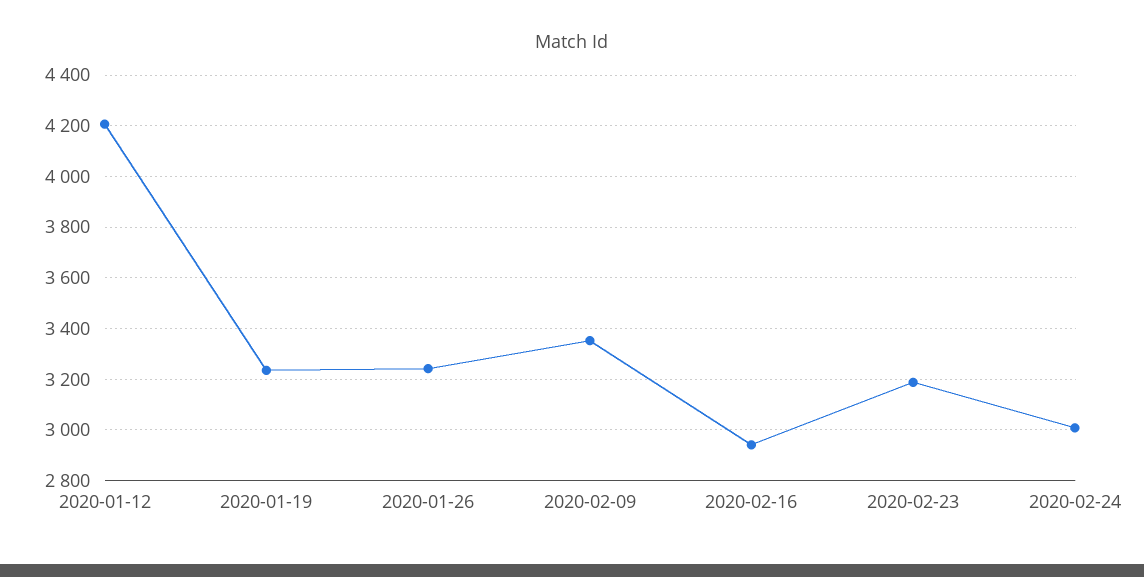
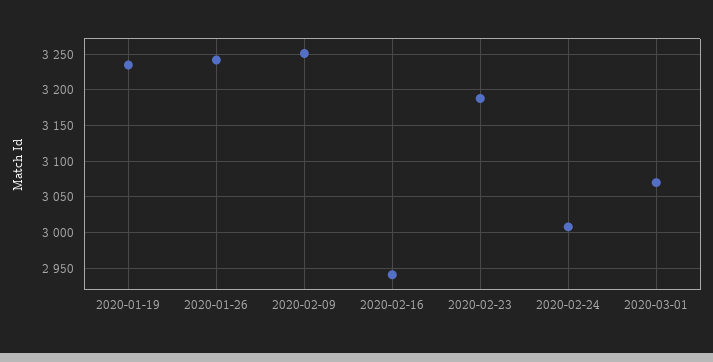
2020-01-12: 4200 -> none
2020-02-09: 3350 -> 3250
2020-03-01: none -> 3070

